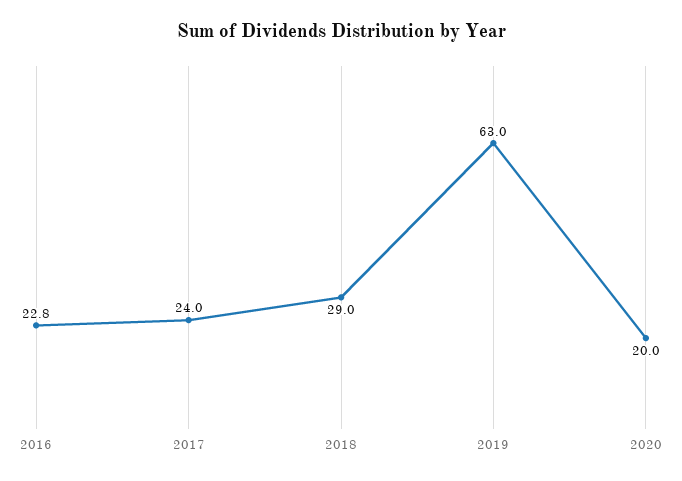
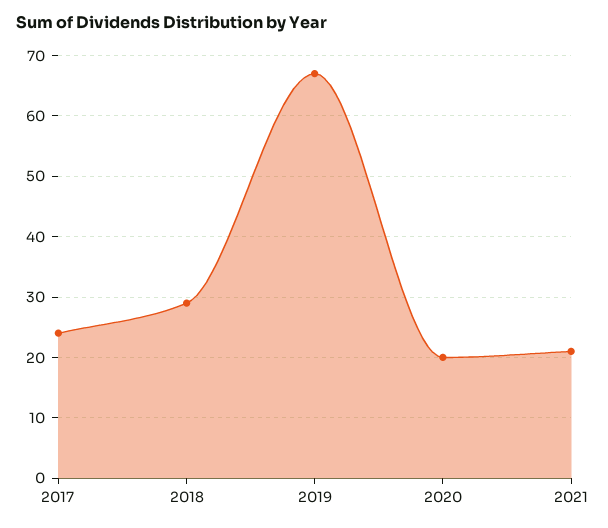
2016: 22.8 -> none
2019: 63 -> 67
2021: none -> 21

